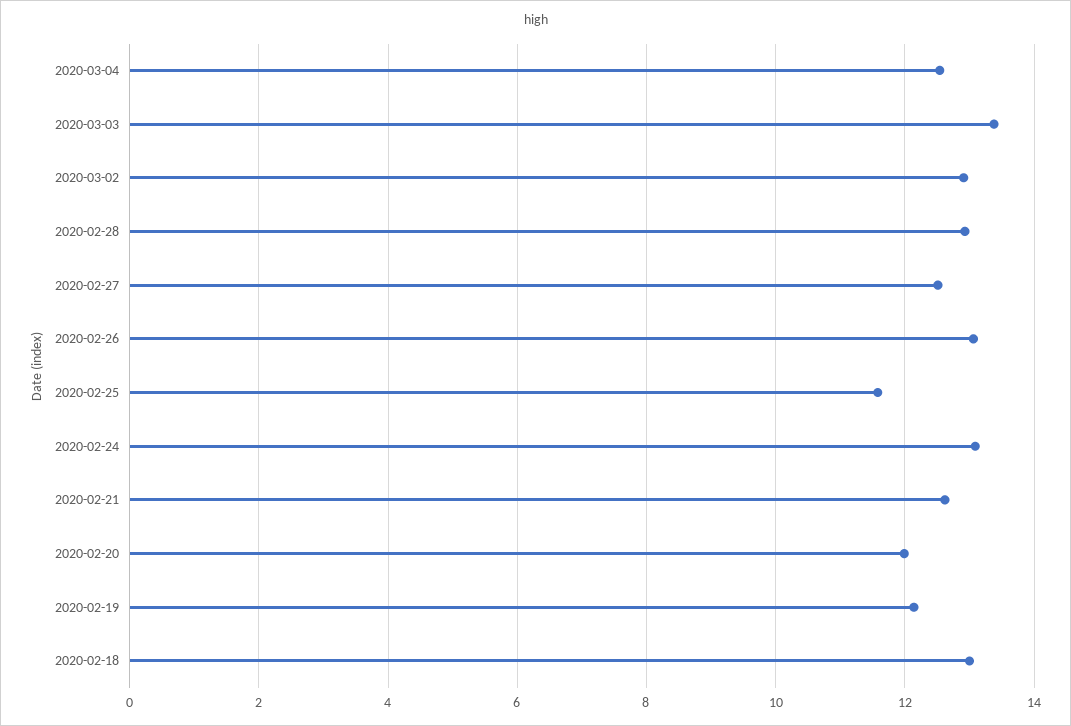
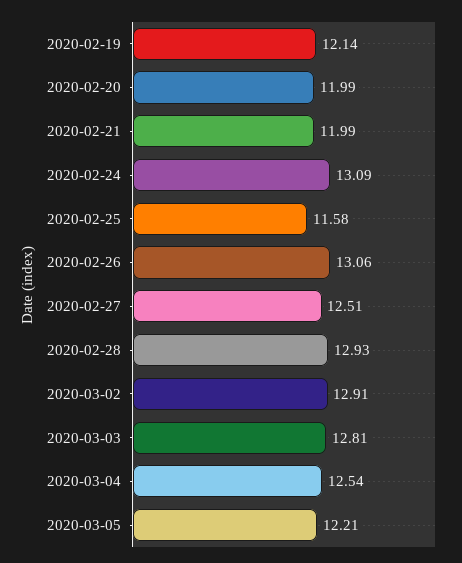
2020-03-03: 13.4 -> 12.81
2020-02-21: 12.6 -> 11.99
2020-02-18: 13 -> none
2020-03-05: none -> 12.21

